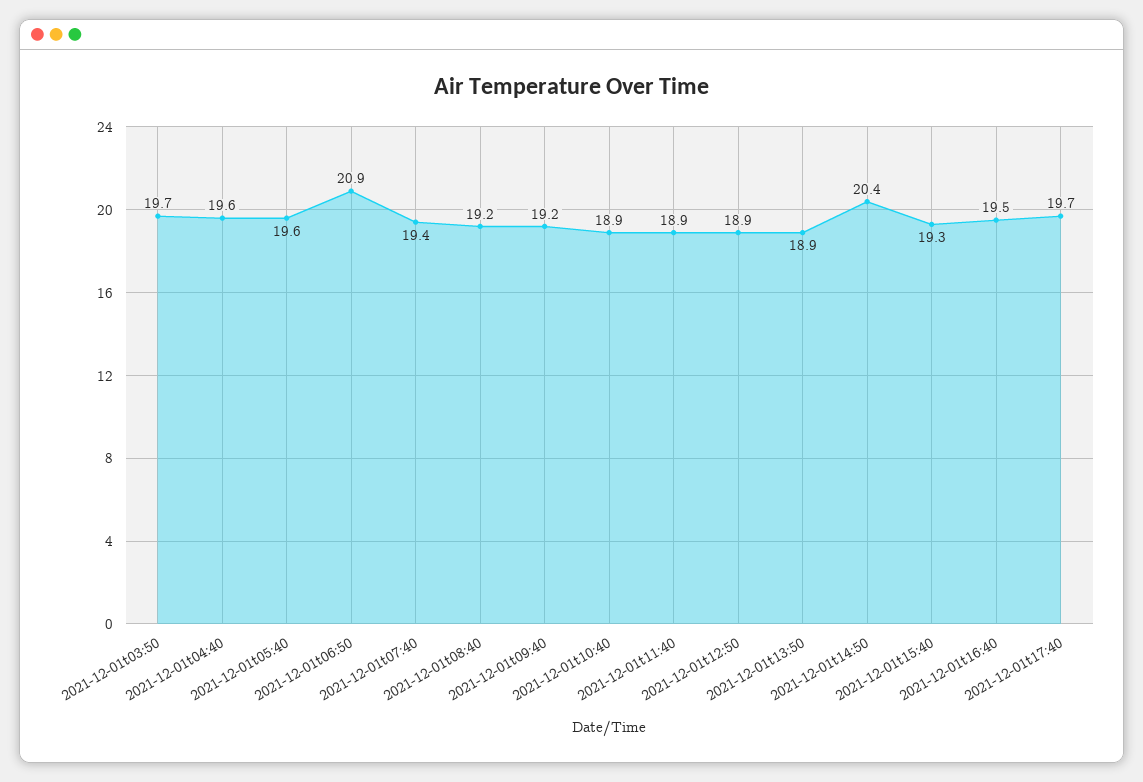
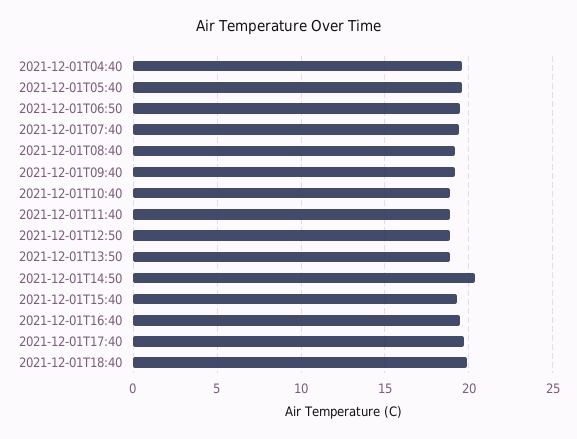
2021-12-01t03:50: 19.7 -> none
2021-12-01t06:50: 20.9 -> 19.5
2021-12-01T18:40: none -> 20

